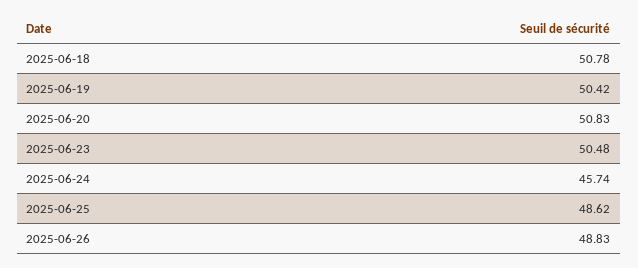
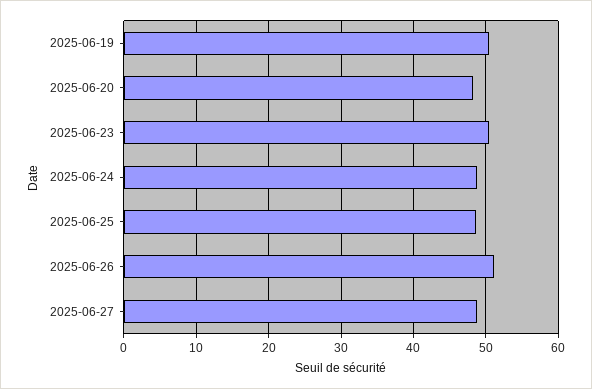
2025-06-18: 50.78 -> none
2025-06-20: 50.83 -> 48
2025-06-24: 45.74 -> 49
2025-06-26: 48.83 -> 51
2025-06-27: none -> 49

